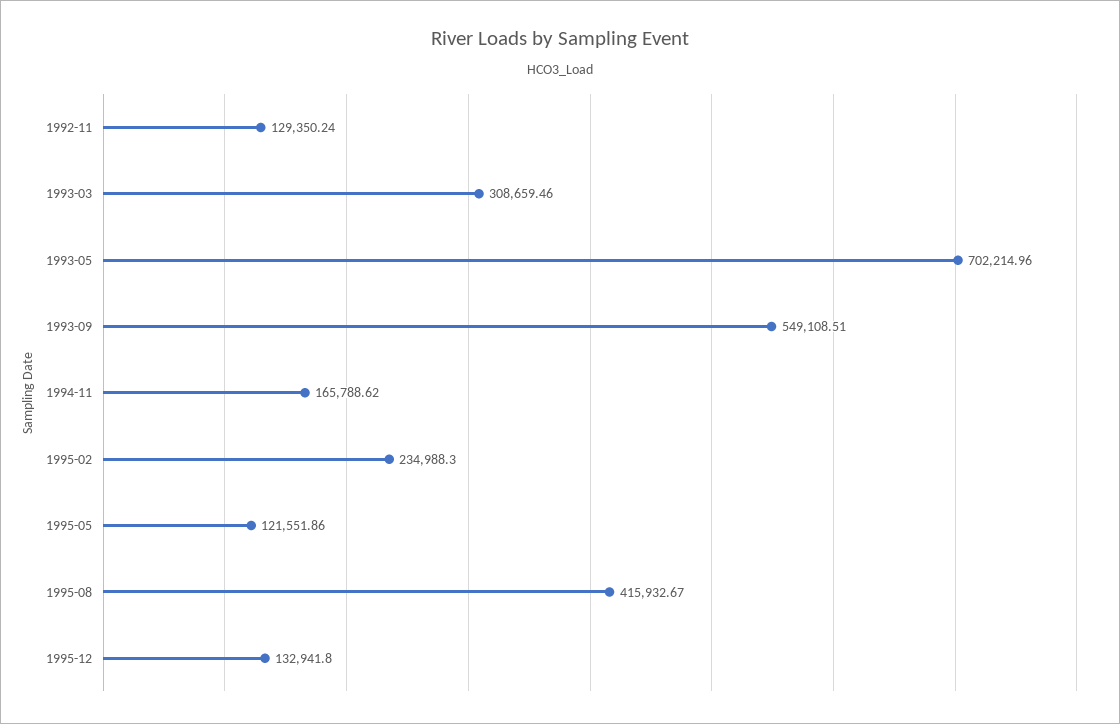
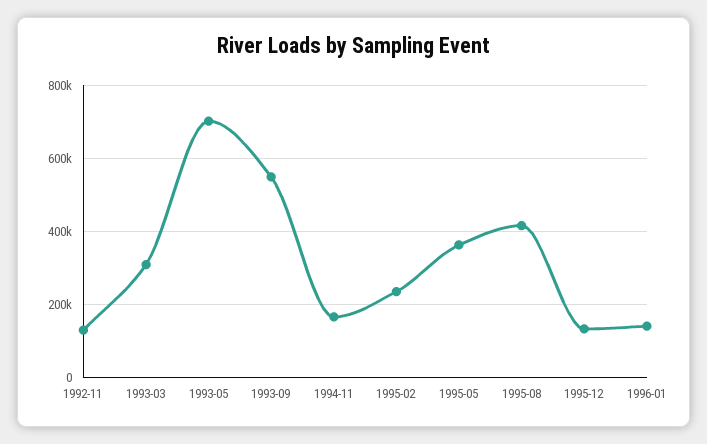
1995-05: 121551.86 -> 360000
1996-01: none -> 140000

